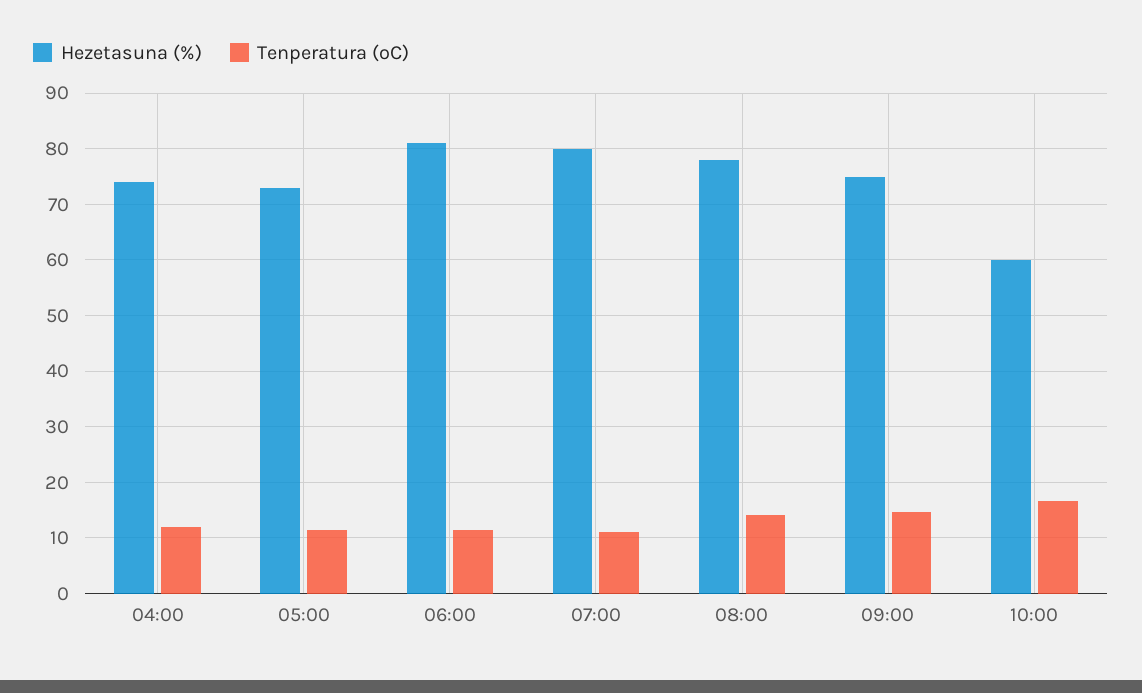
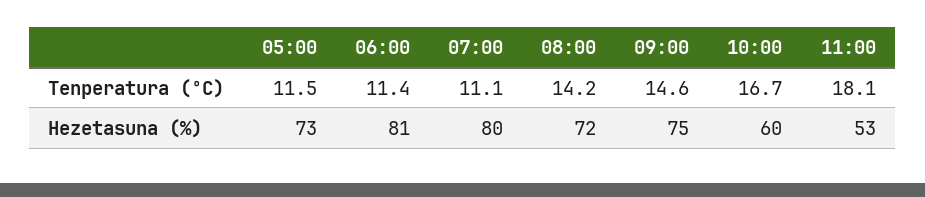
Hezetasuna (%), 04:00: 74 -> none
Tenperatura (ºC), 04:00: 12 -> none
Hezetasuna (%), 08:00: 78 -> 72
Tenperatura (ºC), 11:00: none -> 18.1
Hezetasuna (%), 11:00: none -> 53

